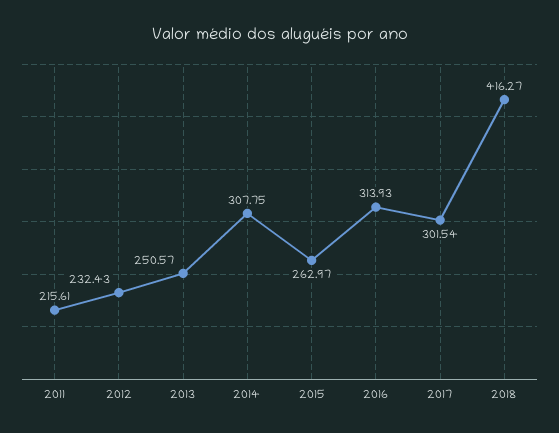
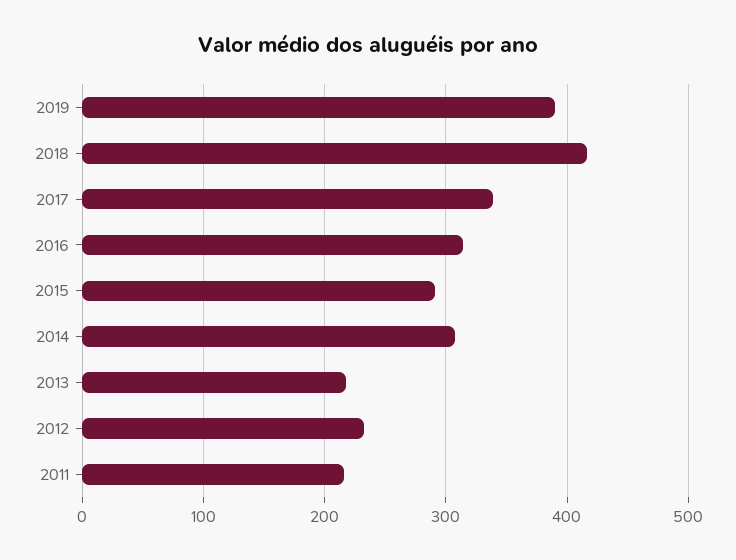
2013: 250.57 -> 220
2015: 262.97 -> 290
2017: 301.54 -> 340
2019: none -> 390

